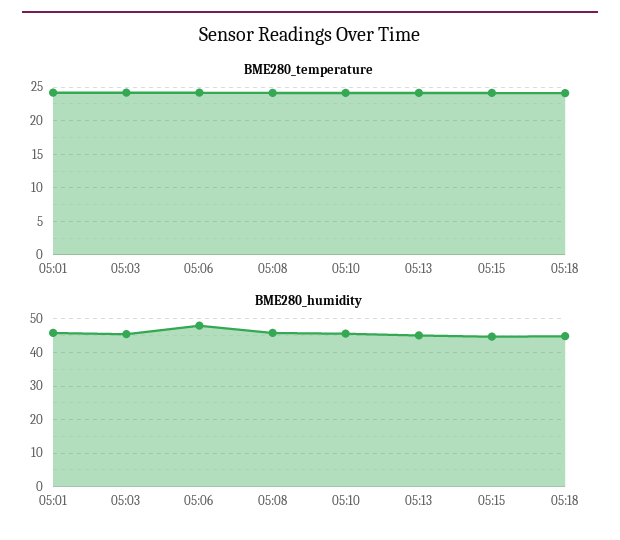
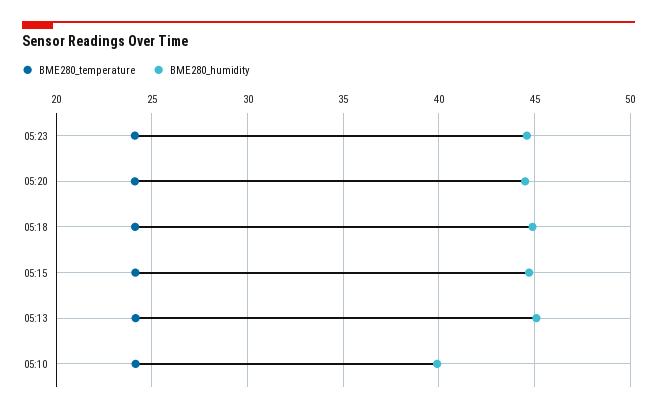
BME280_temperature, 05:01: 24 -> none
BME280_temperature, 05:03: 24 -> none
BME280_temperature, 05:06: 24 -> none
BME280_temperature, 05:08: 24 -> none
BME280_humidity, 05:01: 46 -> none
BME280_humidity, 05:03: 46 -> none
BME280_humidity, 05:06: 48 -> none
BME280_humidity, 05:08: 46 -> none
BME280_humidity, 05:10: 46 -> 40
BME280_temperature, 05:23: none -> 24
BME280_humidity, 05:23: none -> 44.5
BME280_temperature, 05:20: none -> 24
BME280_humidity, 05:20: none -> 44.5

